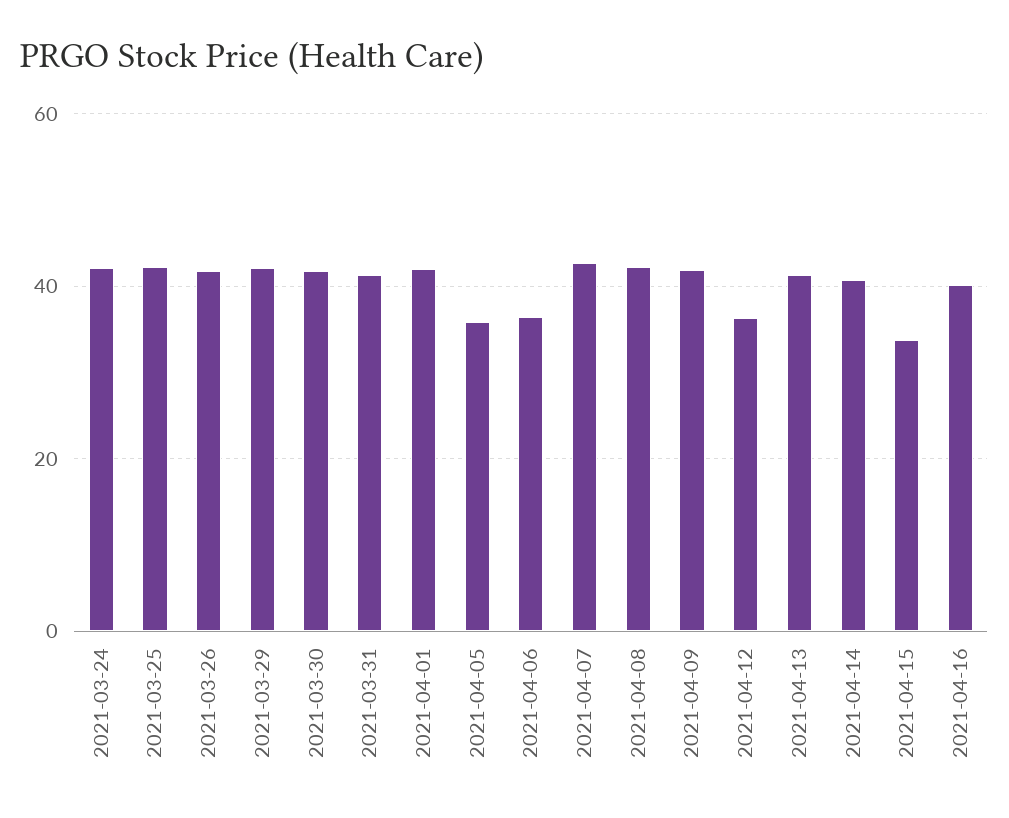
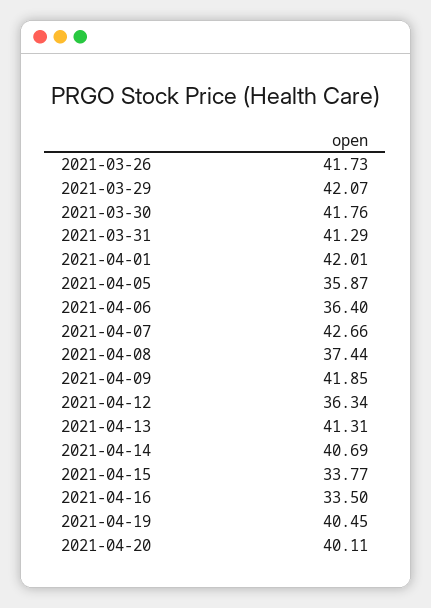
2021-03-24: 42 -> none
2021-03-25: 42 -> none
2021-04-08: 42 -> 37.44
2021-04-16: 40 -> 33.5
2021-04-19: none -> 40.45
2021-04-20: none -> 40.11

